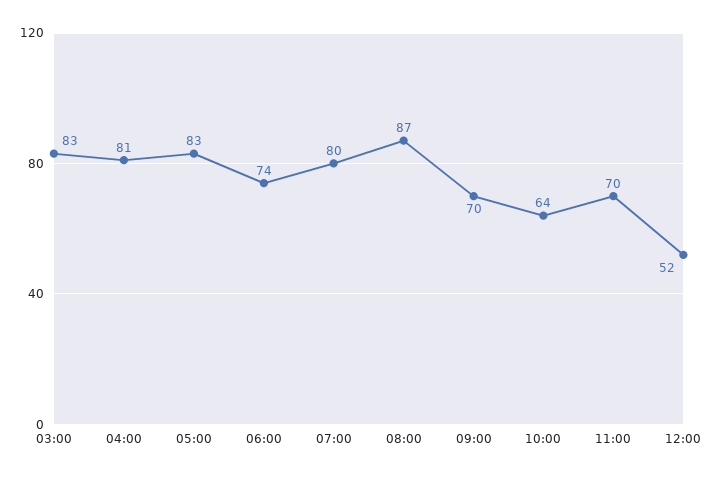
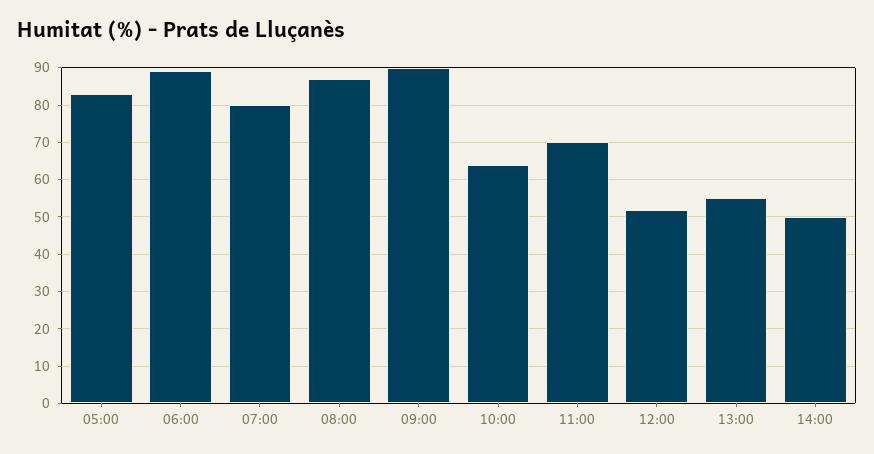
03:00: 83 -> none
04:00: 81 -> none
06:00: 74 -> 90
09:00: 70 -> 90
13:00: none -> 55
14:00: none -> 50

